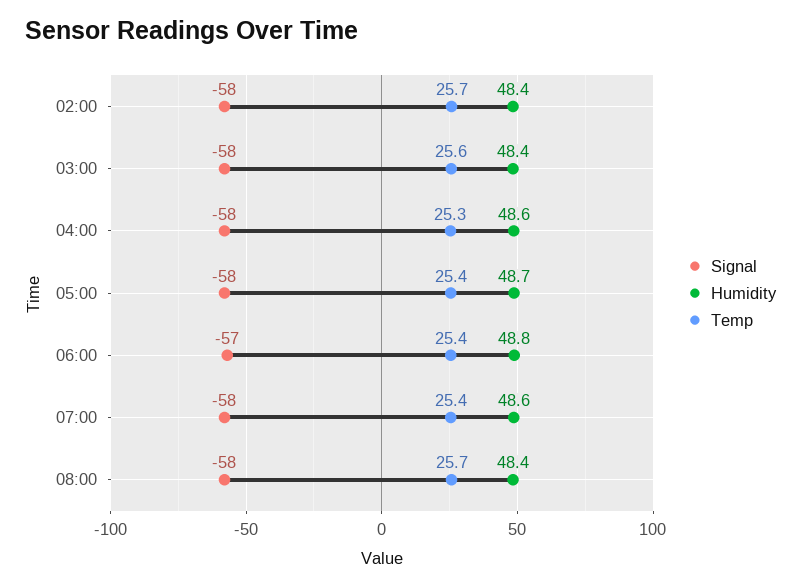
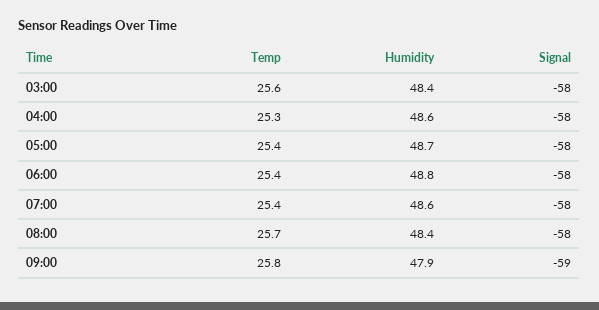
Signal, 02:00: -58 -> none
Humidity, 02:00: 48.4 -> none
Temp, 02:00: 25.7 -> none
Signal, 06:00: -57 -> -58
Temp, 09:00: none -> 25.8
Humidity, 09:00: none -> 47.9
Signal, 09:00: none -> -59

